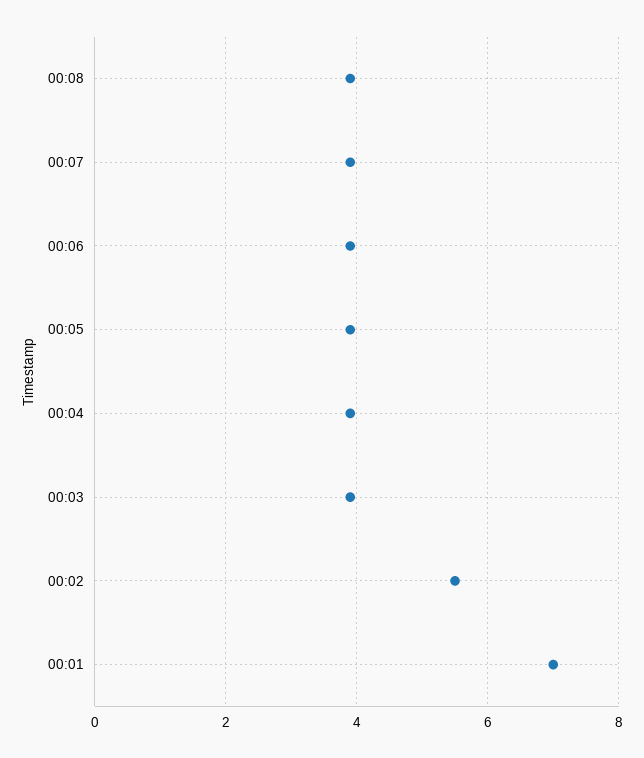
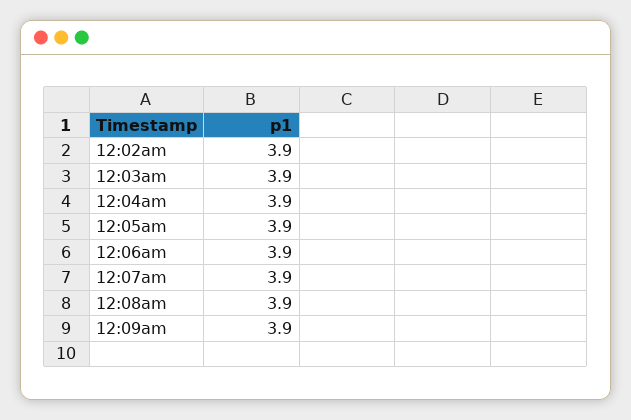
00:02: 5.5 -> 3.9
00:01: 7 -> none
12:09am: none -> 3.9

